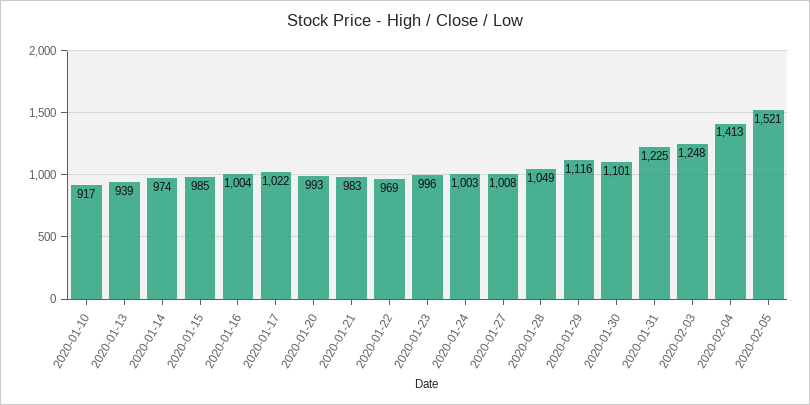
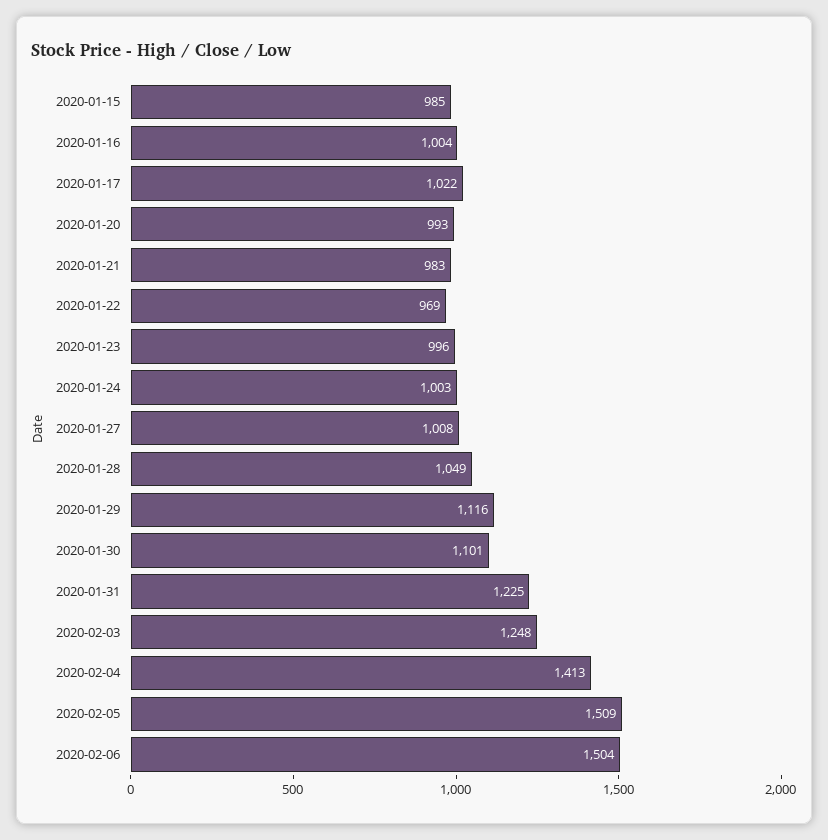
2020-01-10: 917 -> none
2020-01-13: 939 -> none
2020-01-14: 974 -> none
2020-02-05: 1521 -> 1509
2020-02-06: none -> 1504

